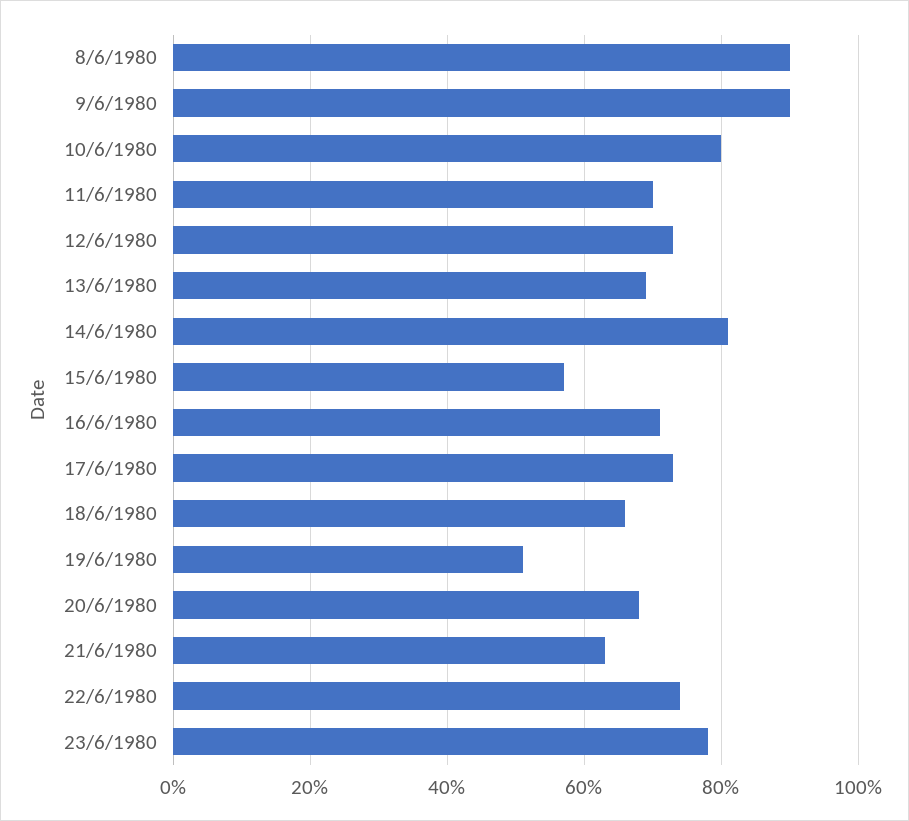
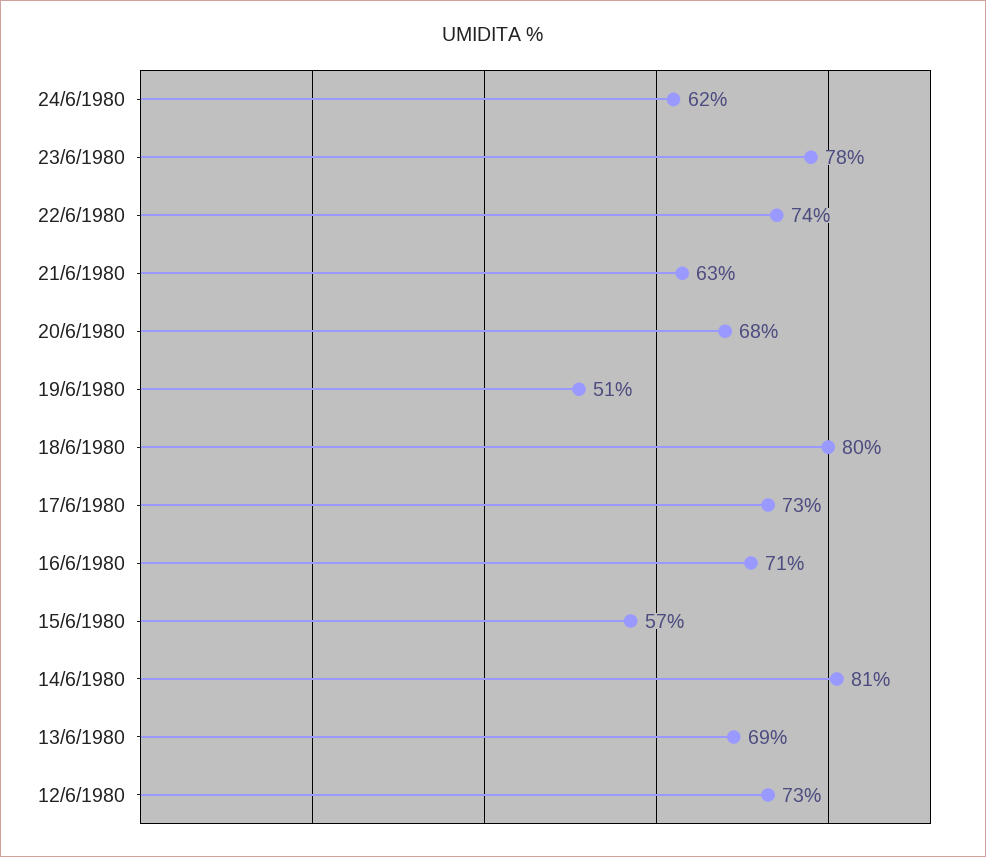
8/6/1980: 90 -> none
9/6/1980: 90 -> none
10/6/1980: 80 -> none
11/6/1980: 70 -> none
18/6/1980: 65 -> 80
24/6/1980: none -> 62

